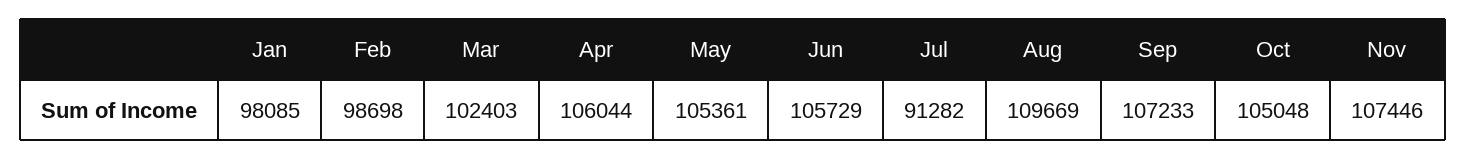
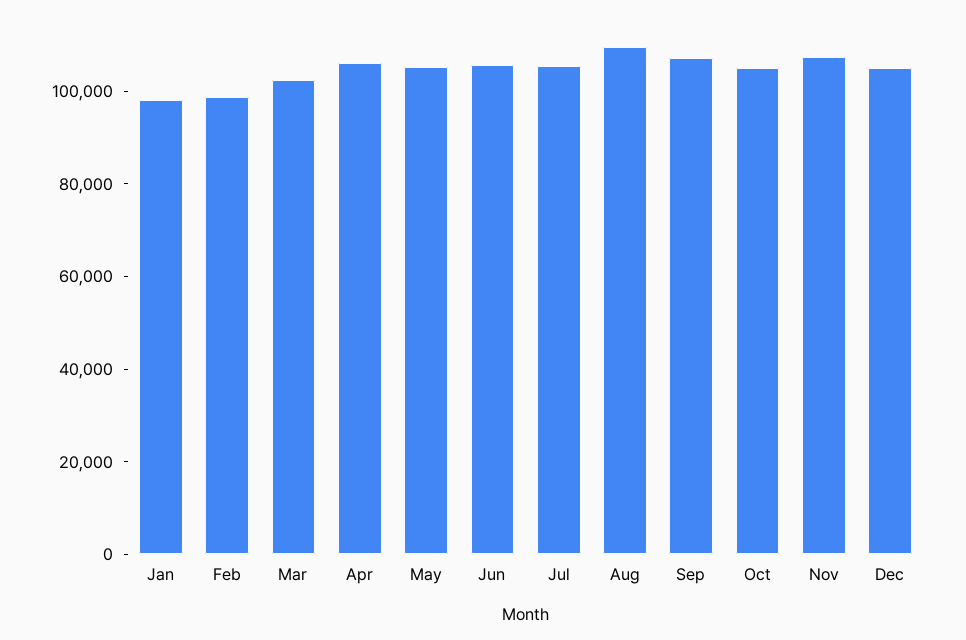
Jul: 91282 -> 105000
Dec: none -> 105000

